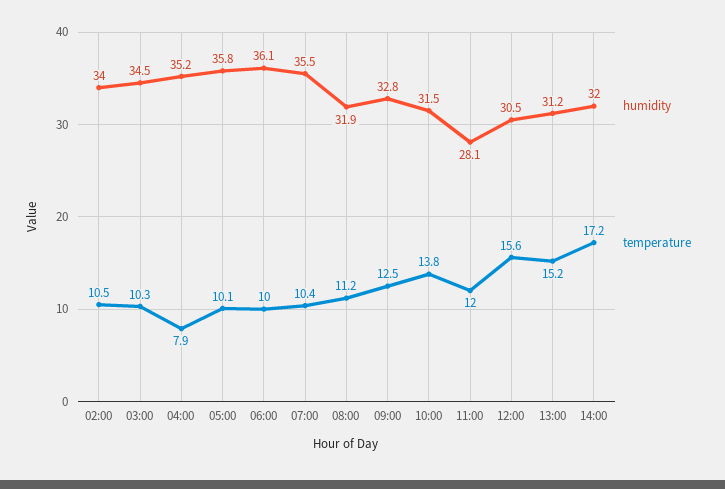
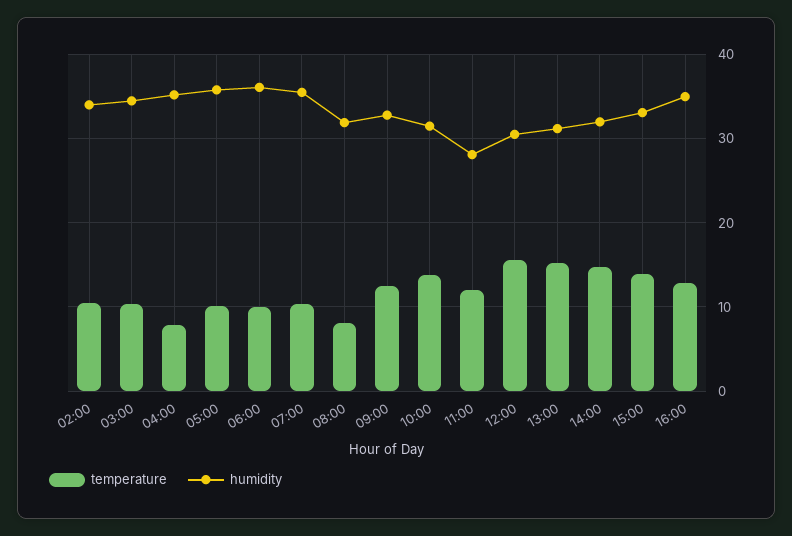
temperature, 08:00: 11.2 -> 8
temperature, 14:00: 17.2 -> 15
temperature, 15:00: none -> 14
humidity, 15:00: none -> 33
temperature, 16:00: none -> 13
humidity, 16:00: none -> 35

